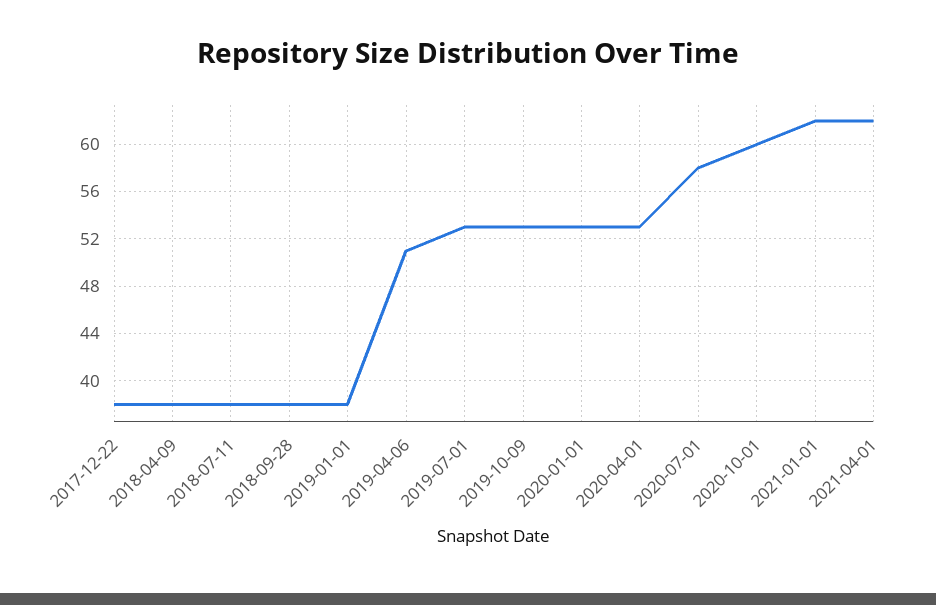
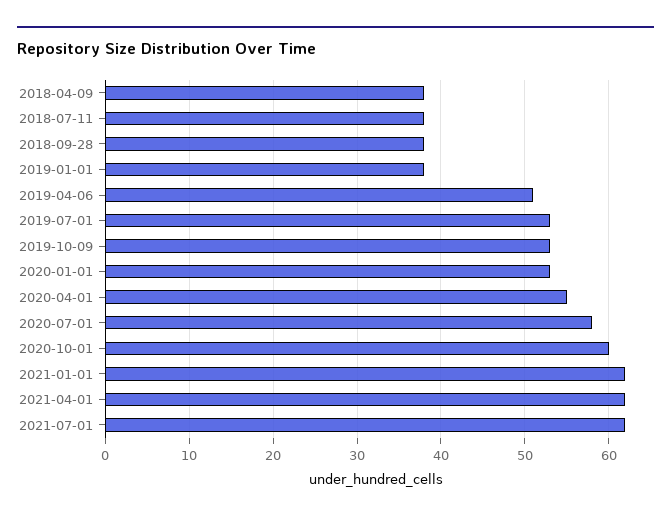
2017-12-22: 38 -> none
2020-04-01: 53 -> 55
2021-07-01: none -> 62

